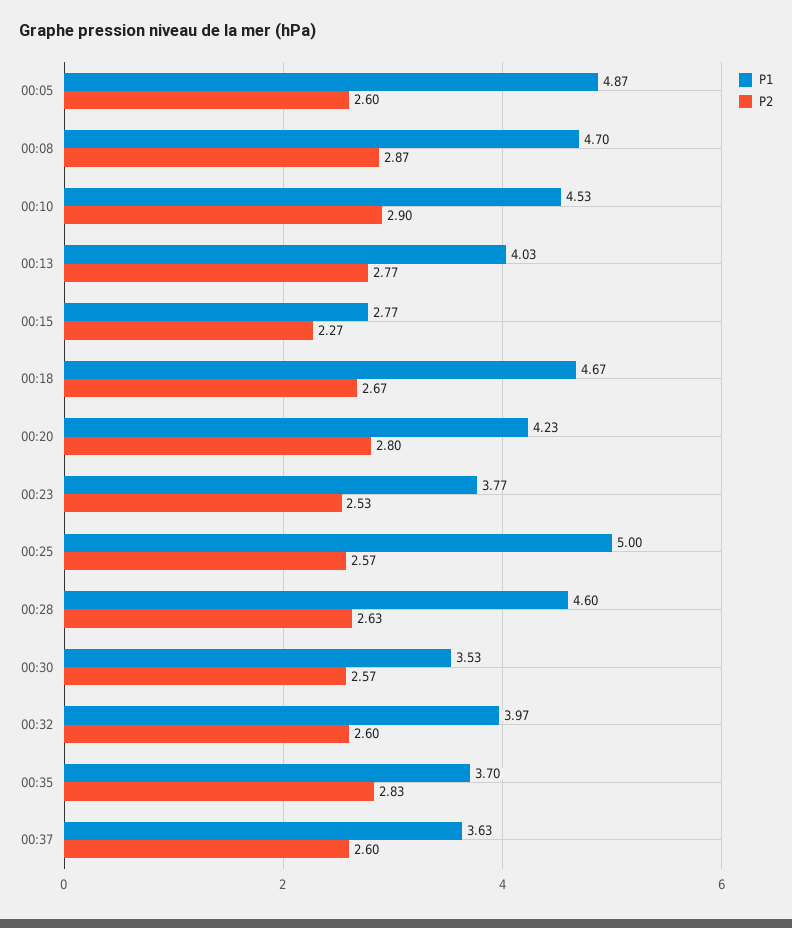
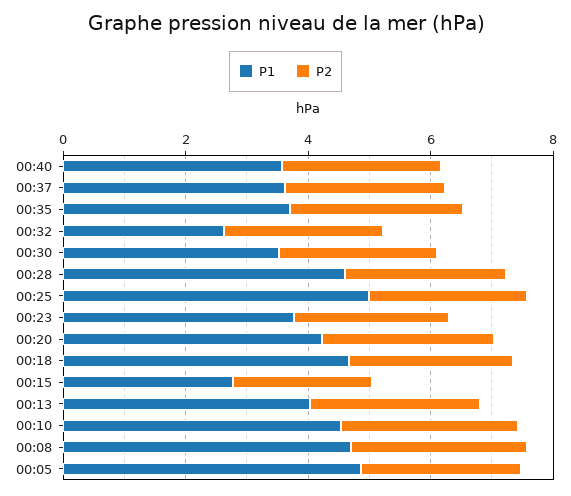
P1, 00:32: 3.97 -> 2.5
P1, 00:40: none -> 3.5
P2, 00:40: none -> 2.5

